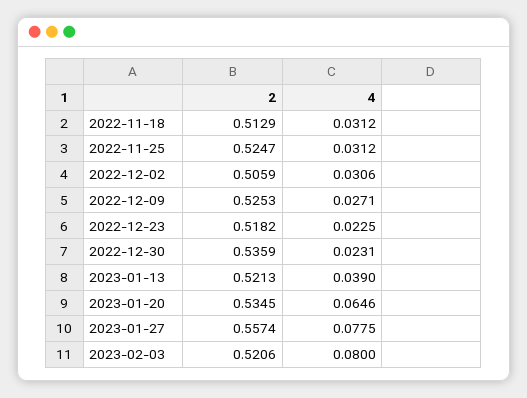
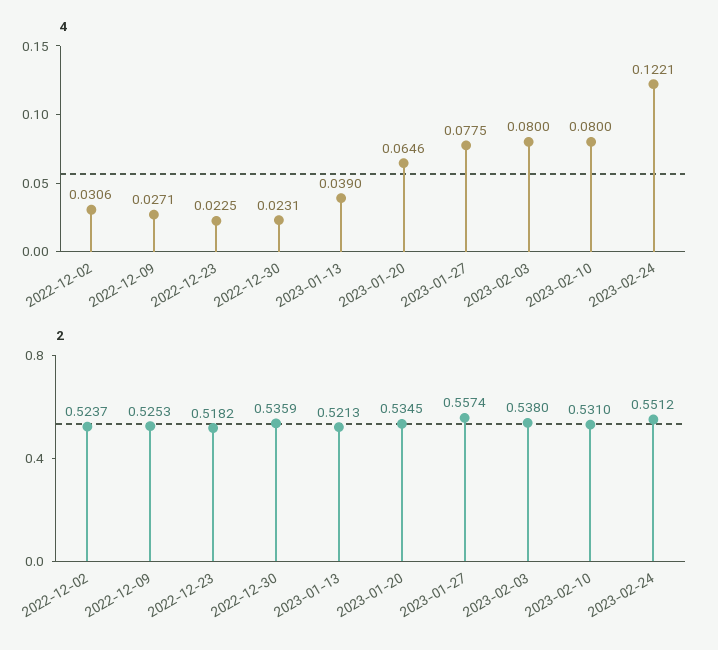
2, 2022-11-18: 0.5129 -> none
4, 2022-11-18: 0.0312 -> none
2, 2022-11-25: 0.5247 -> none
4, 2022-11-25: 0.0312 -> none
2, 2022-12-02: 0.5059 -> 0.5237
2, 2023-02-03: 0.5206 -> 0.538
4, 2023-02-10: none -> 0.08
4, 2023-02-24: none -> 0.1221
2, 2023-02-10: none -> 0.531
2, 2023-02-24: none -> 0.5512

